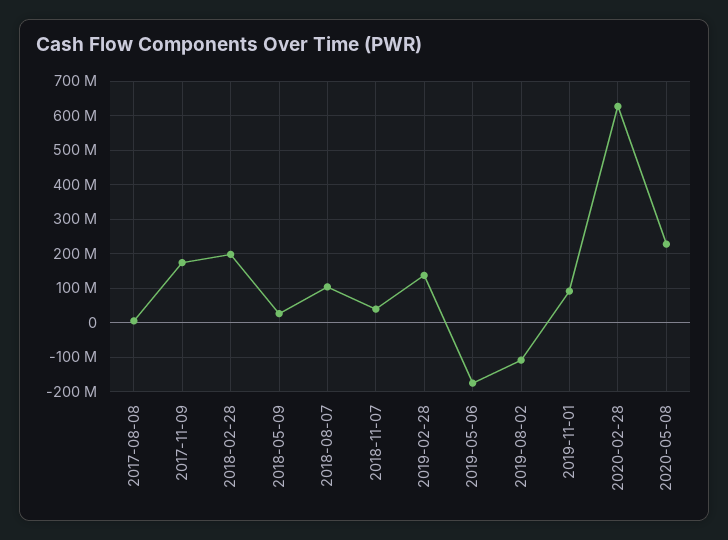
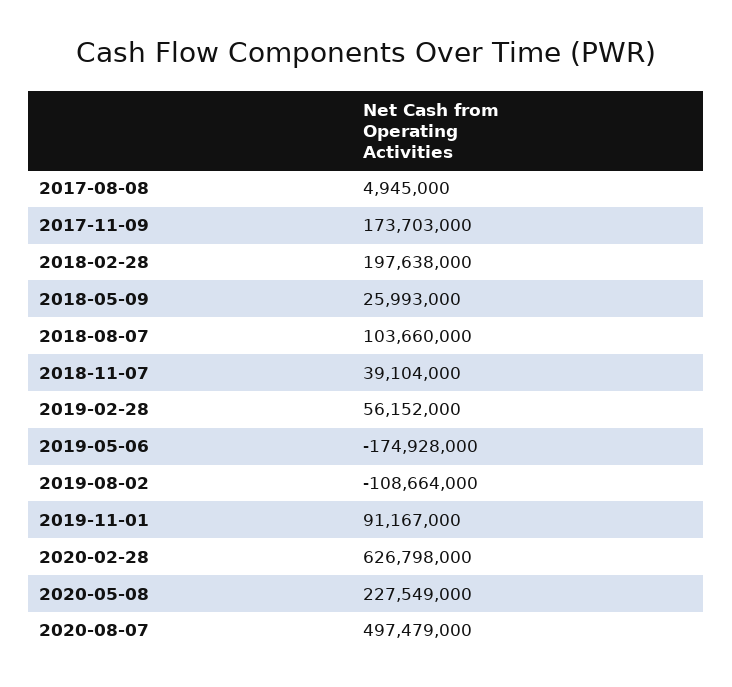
2019-02-28: 140000000 -> 56152000
2020-08-07: none -> 497479000

